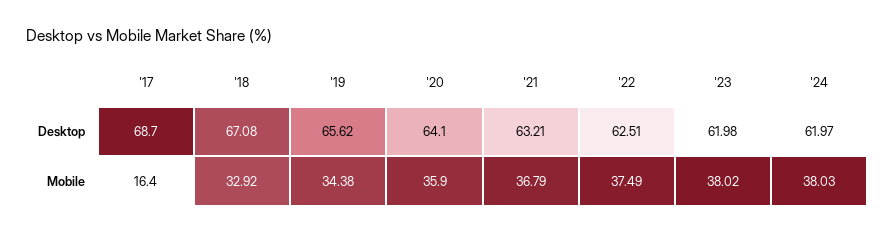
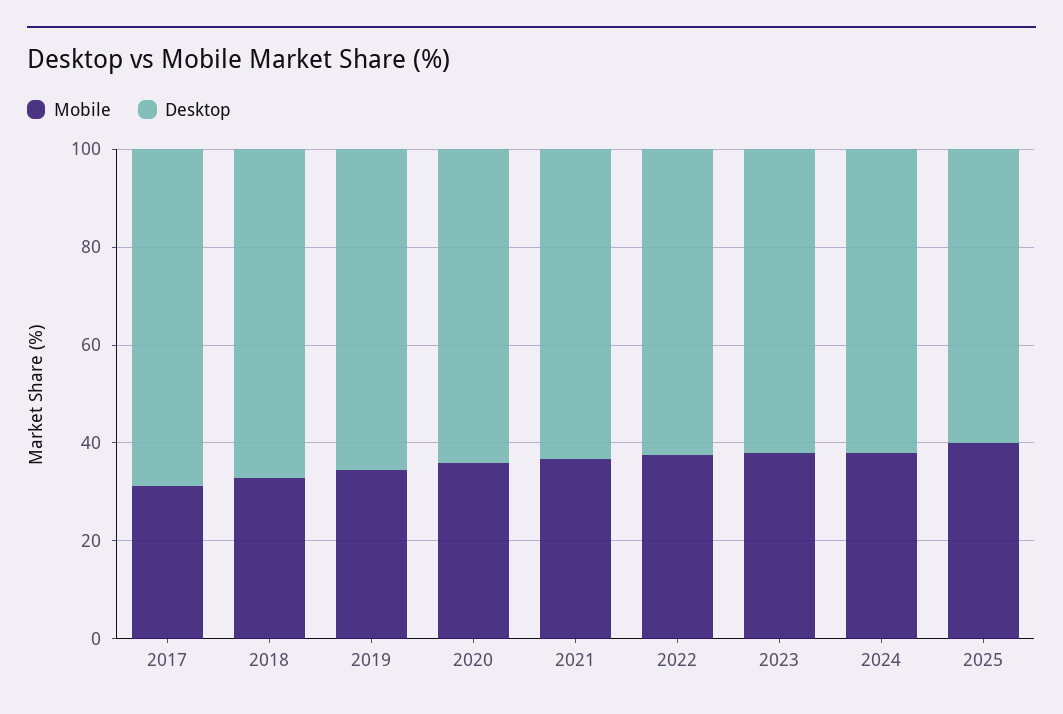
Mobile, '17: 16.4 -> 30
Mobile, 2025: none -> 40
Desktop, 2025: none -> 60

